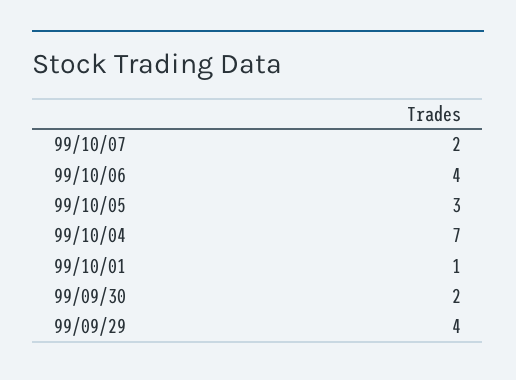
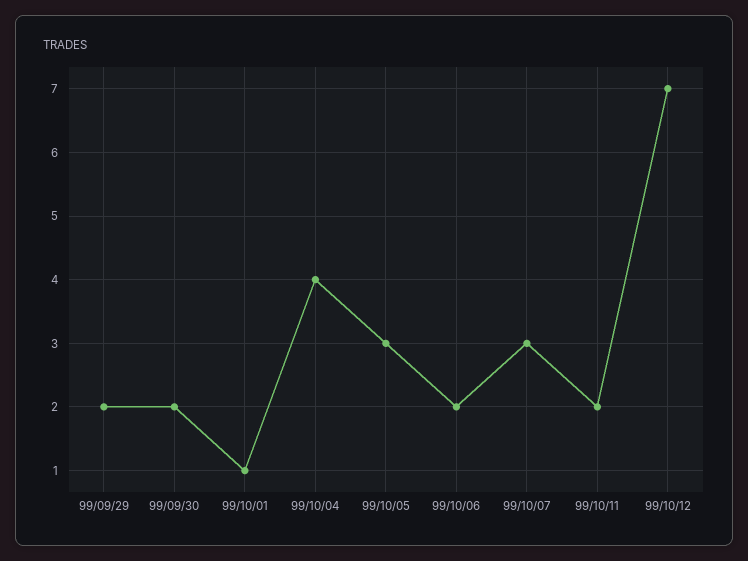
99/10/07: 2 -> 3
99/10/06: 4 -> 2
99/10/04: 7 -> 4
99/09/29: 4 -> 2
99/10/11: none -> 2
99/10/12: none -> 7

